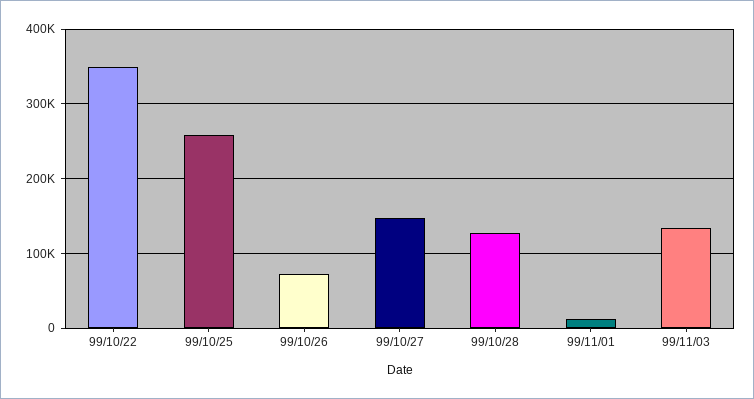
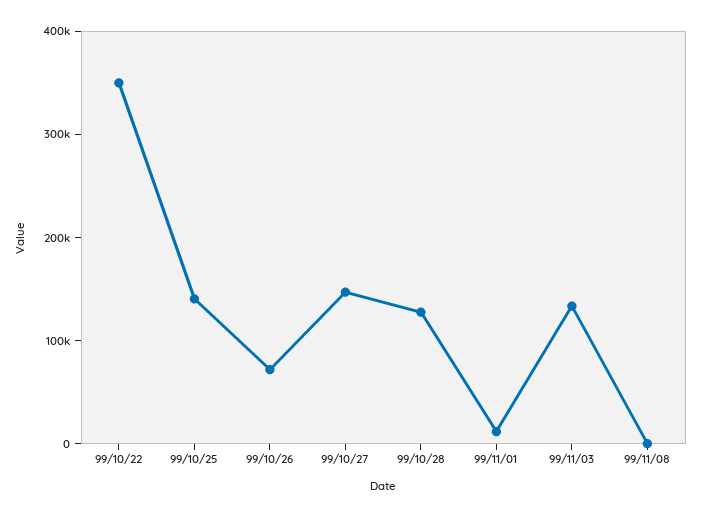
99/10/25: 260000 -> 140000
99/11/08: none -> 0

